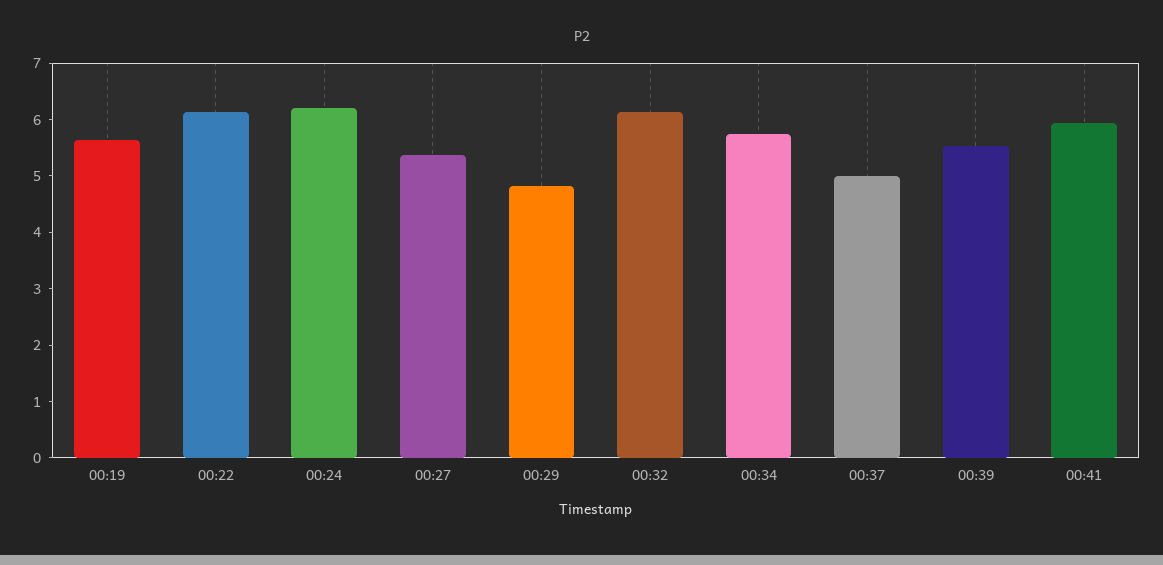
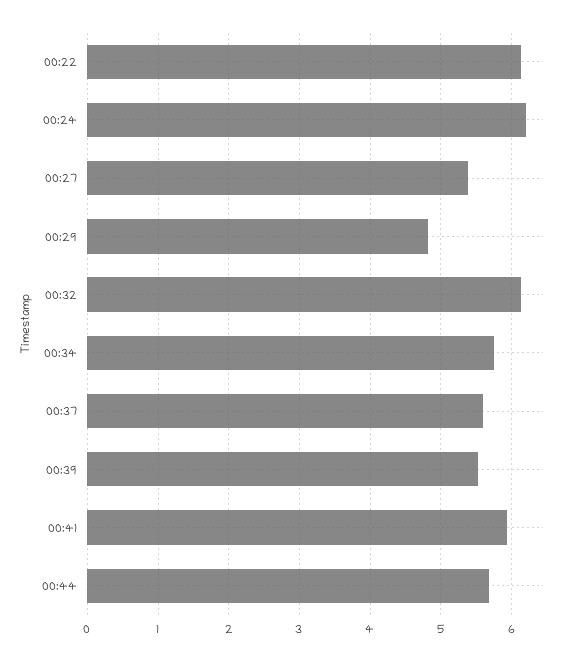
00:19: 5.6 -> none
00:37: 5 -> 5.6
00:44: none -> 5.7

